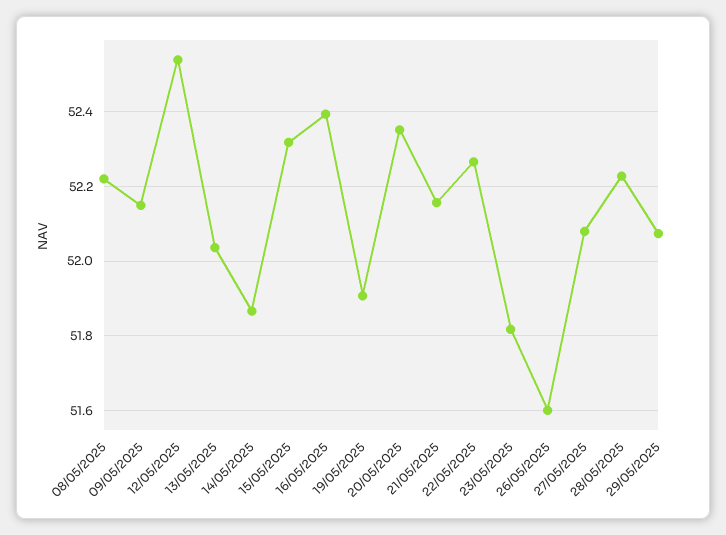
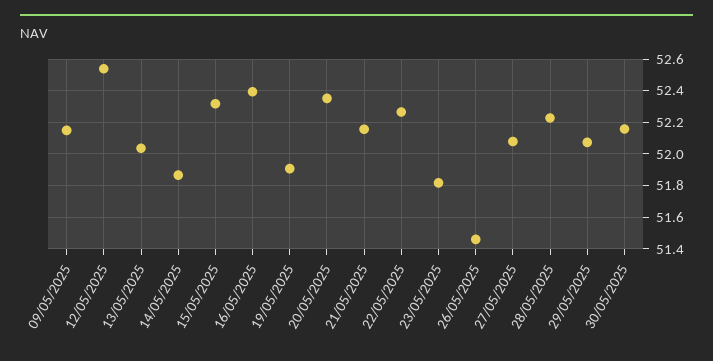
08/05/2025: 52.22 -> none
26/05/2025: 51.6 -> 51.45
30/05/2025: none -> 52.15

